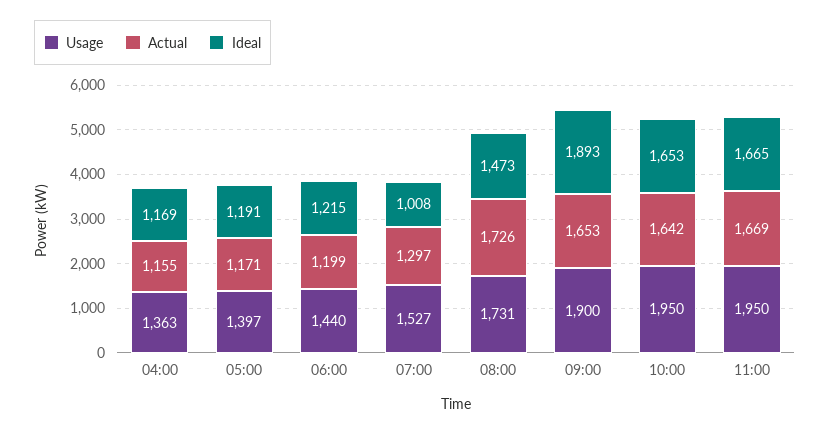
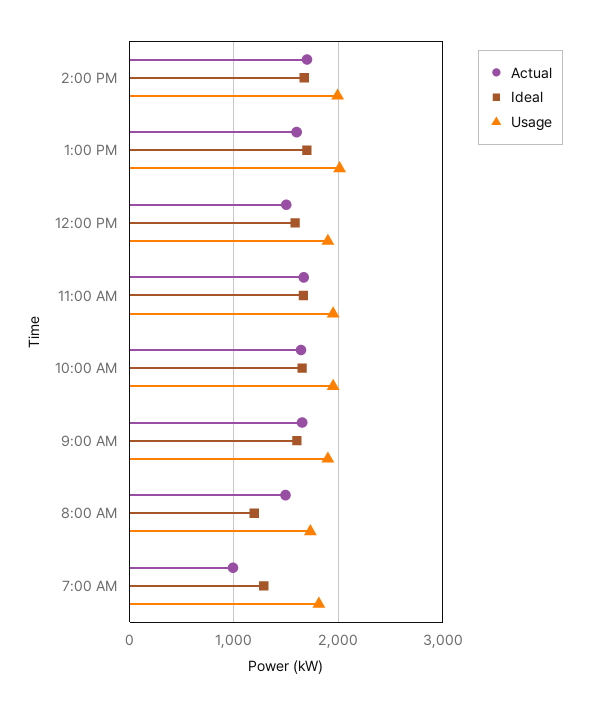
Usage, 04:00: 1363 -> none
Actual, 04:00: 1155 -> none
Ideal, 04:00: 1169 -> none
Usage, 05:00: 1397 -> none
Actual, 05:00: 1171 -> none
Ideal, 05:00: 1191 -> none
Usage, 06:00: 1440 -> none
Actual, 06:00: 1199 -> none
Ideal, 06:00: 1215 -> none
Usage, 07:00: 1527 -> 1800
Actual, 07:00: 1297 -> 1000
Ideal, 07:00: 1008 -> 1300
Actual, 08:00: 1726 -> 1500
Ideal, 08:00: 1473 -> 1200
Ideal, 09:00: 1893 -> 1600
Actual, 2:00 PM: none -> 1700
Ideal, 2:00 PM: none -> 1700
Usage, 2:00 PM: none -> 2000
Actual, 1:00 PM: none -> 1600
Ideal, 1:00 PM: none -> 1700
Usage, 1:00 PM: none -> 2000
Actual, 12:00 PM: none -> 1500
Ideal, 12:00 PM: none -> 1600
Usage, 12:00 PM: none -> 1900

